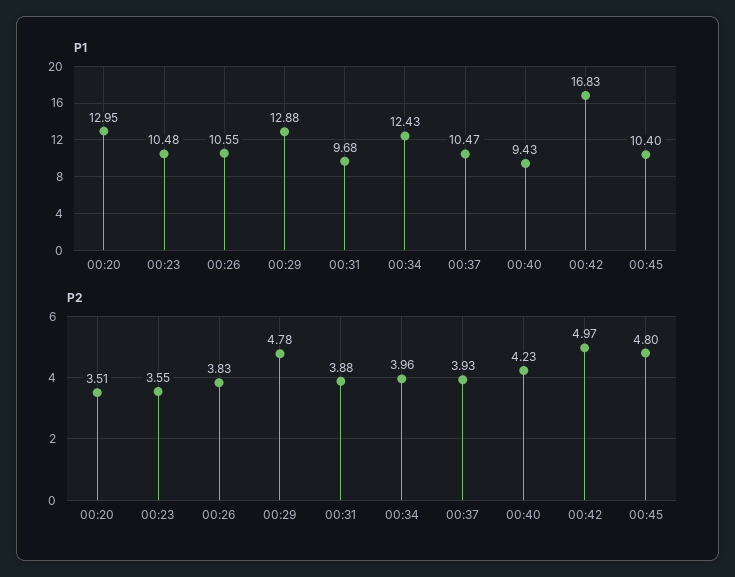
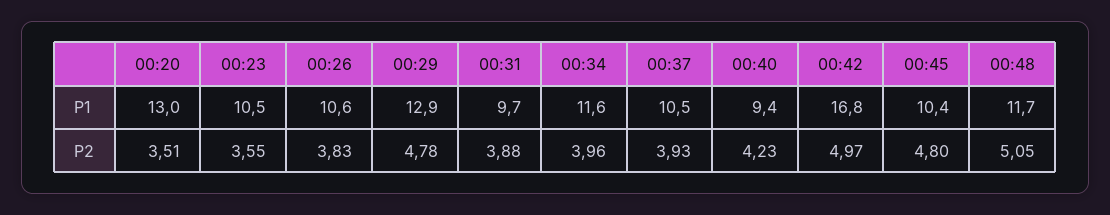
P1, 00:34: 12.43 -> 11.6
P1, 00:48: none -> 11.7
P2, 00:48: none -> 5.05

